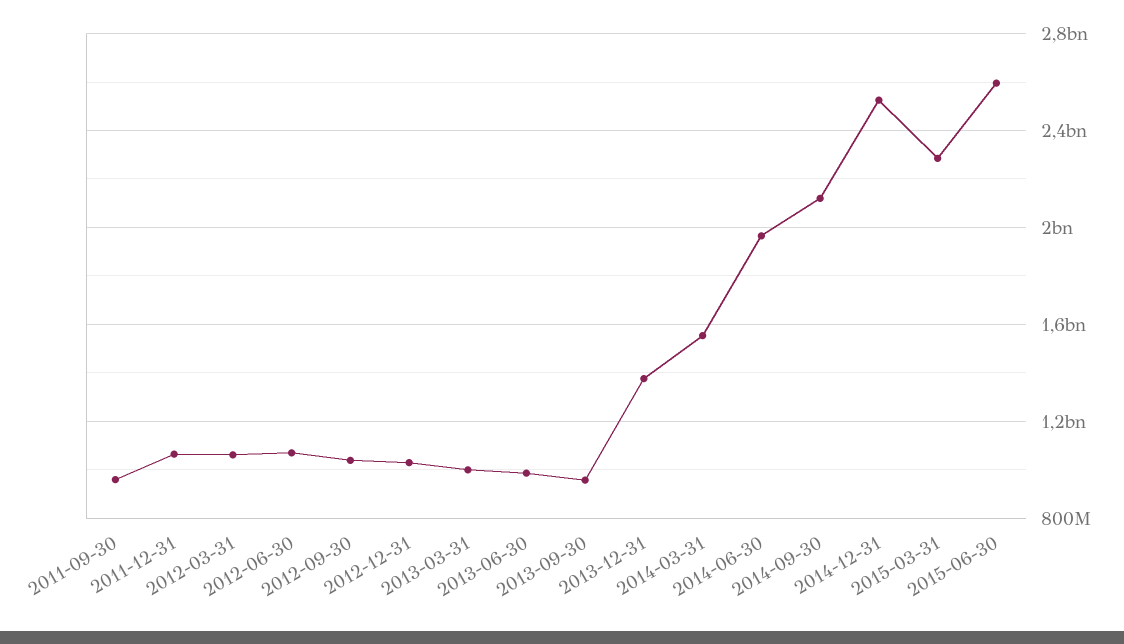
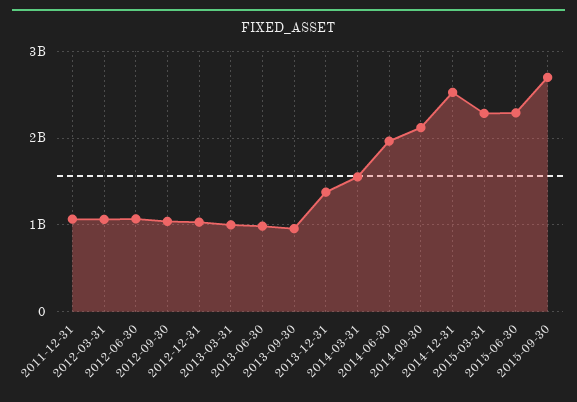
2011-09-30: 950000000 -> none
2015-06-30: 2600000000 -> 2300000000
2015-09-30: none -> 2700000000

